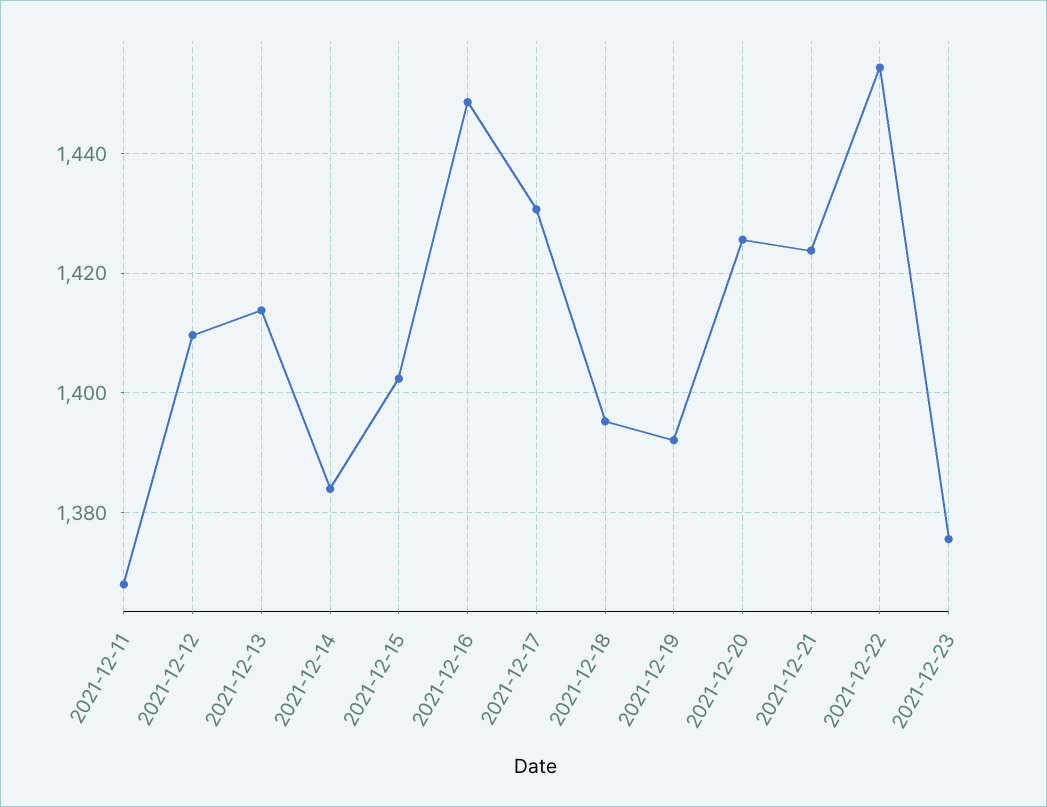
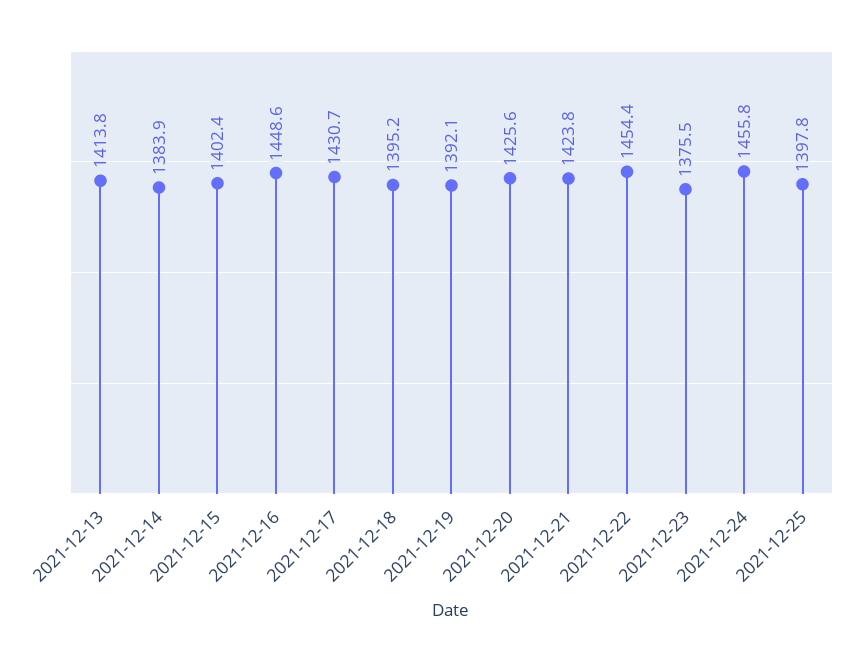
2021-12-11: 1368 -> none
2021-12-12: 1410 -> none
2021-12-24: none -> 1455.8
2021-12-25: none -> 1397.8

